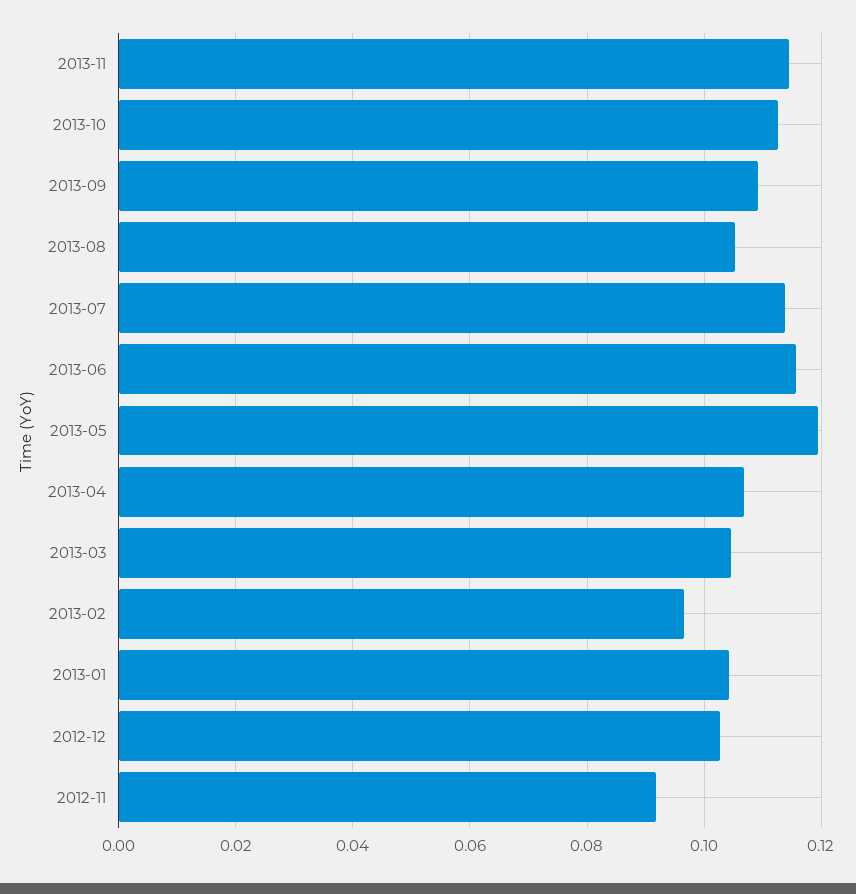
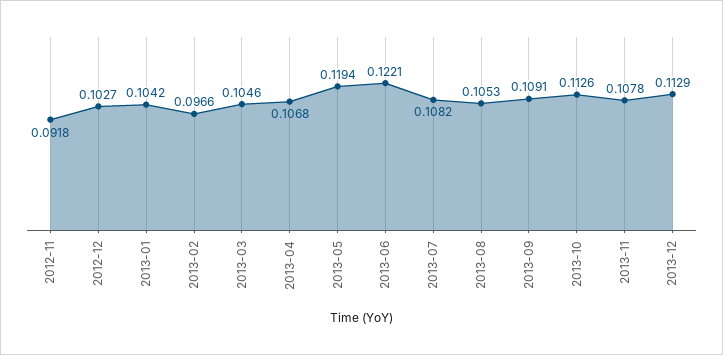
2013-11: 0.114 -> 0.1078
2013-07: 0.114 -> 0.1082
2013-06: 0.116 -> 0.1221
2013-12: none -> 0.1129

